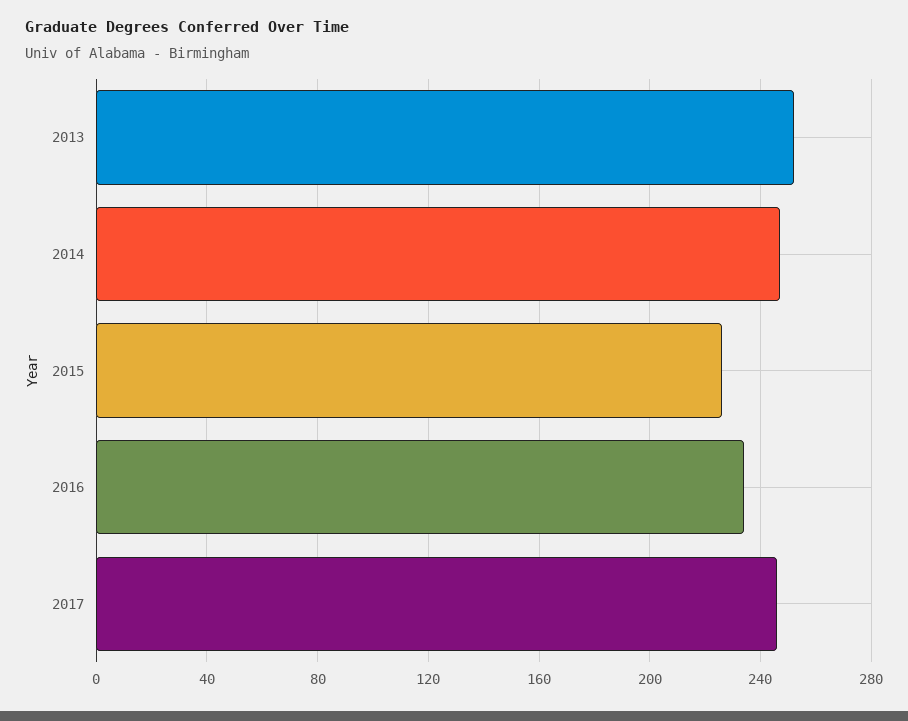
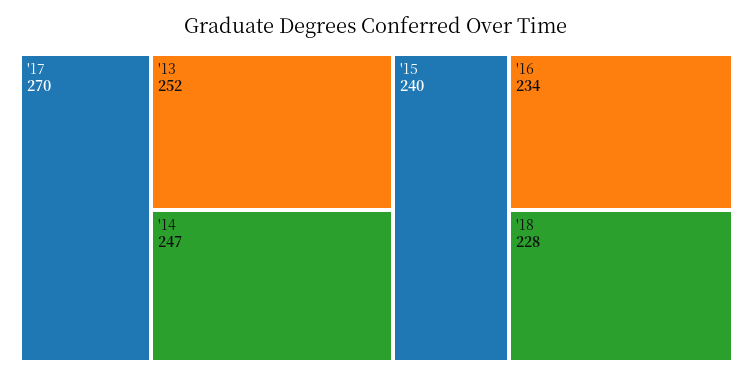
2015: 225 -> 240
2017: 245 -> 270
'18: none -> 228

